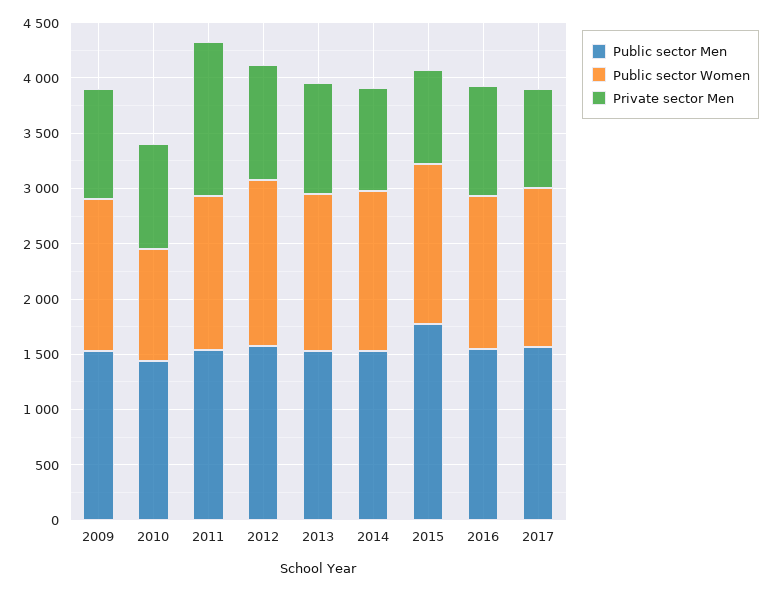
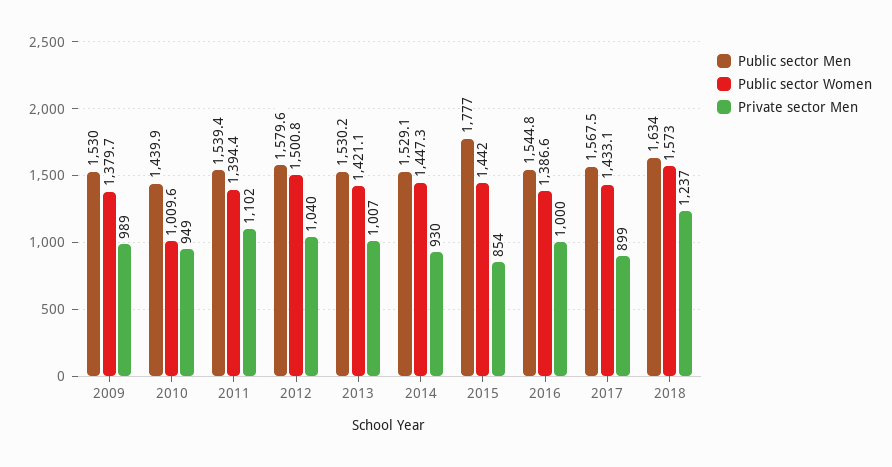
Private sector Men, 2011: 1400 -> 1102
Public sector Men, 2018: none -> 1634
Public sector Women, 2018: none -> 1573
Private sector Men, 2018: none -> 1237

